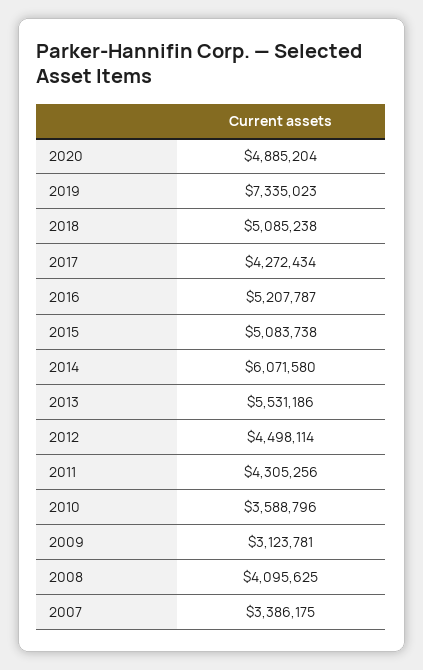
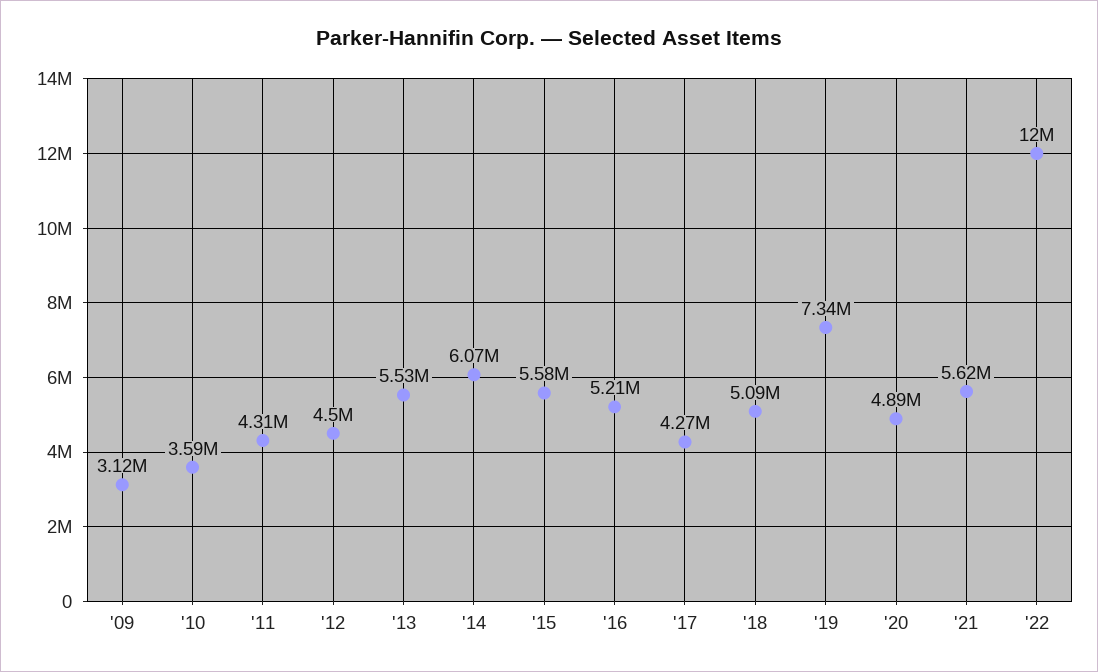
2015: 5083738 -> 5580000
2008: 4095625 -> none
2007: 3386175 -> none
'21: none -> 5620000
'22: none -> 12000000

